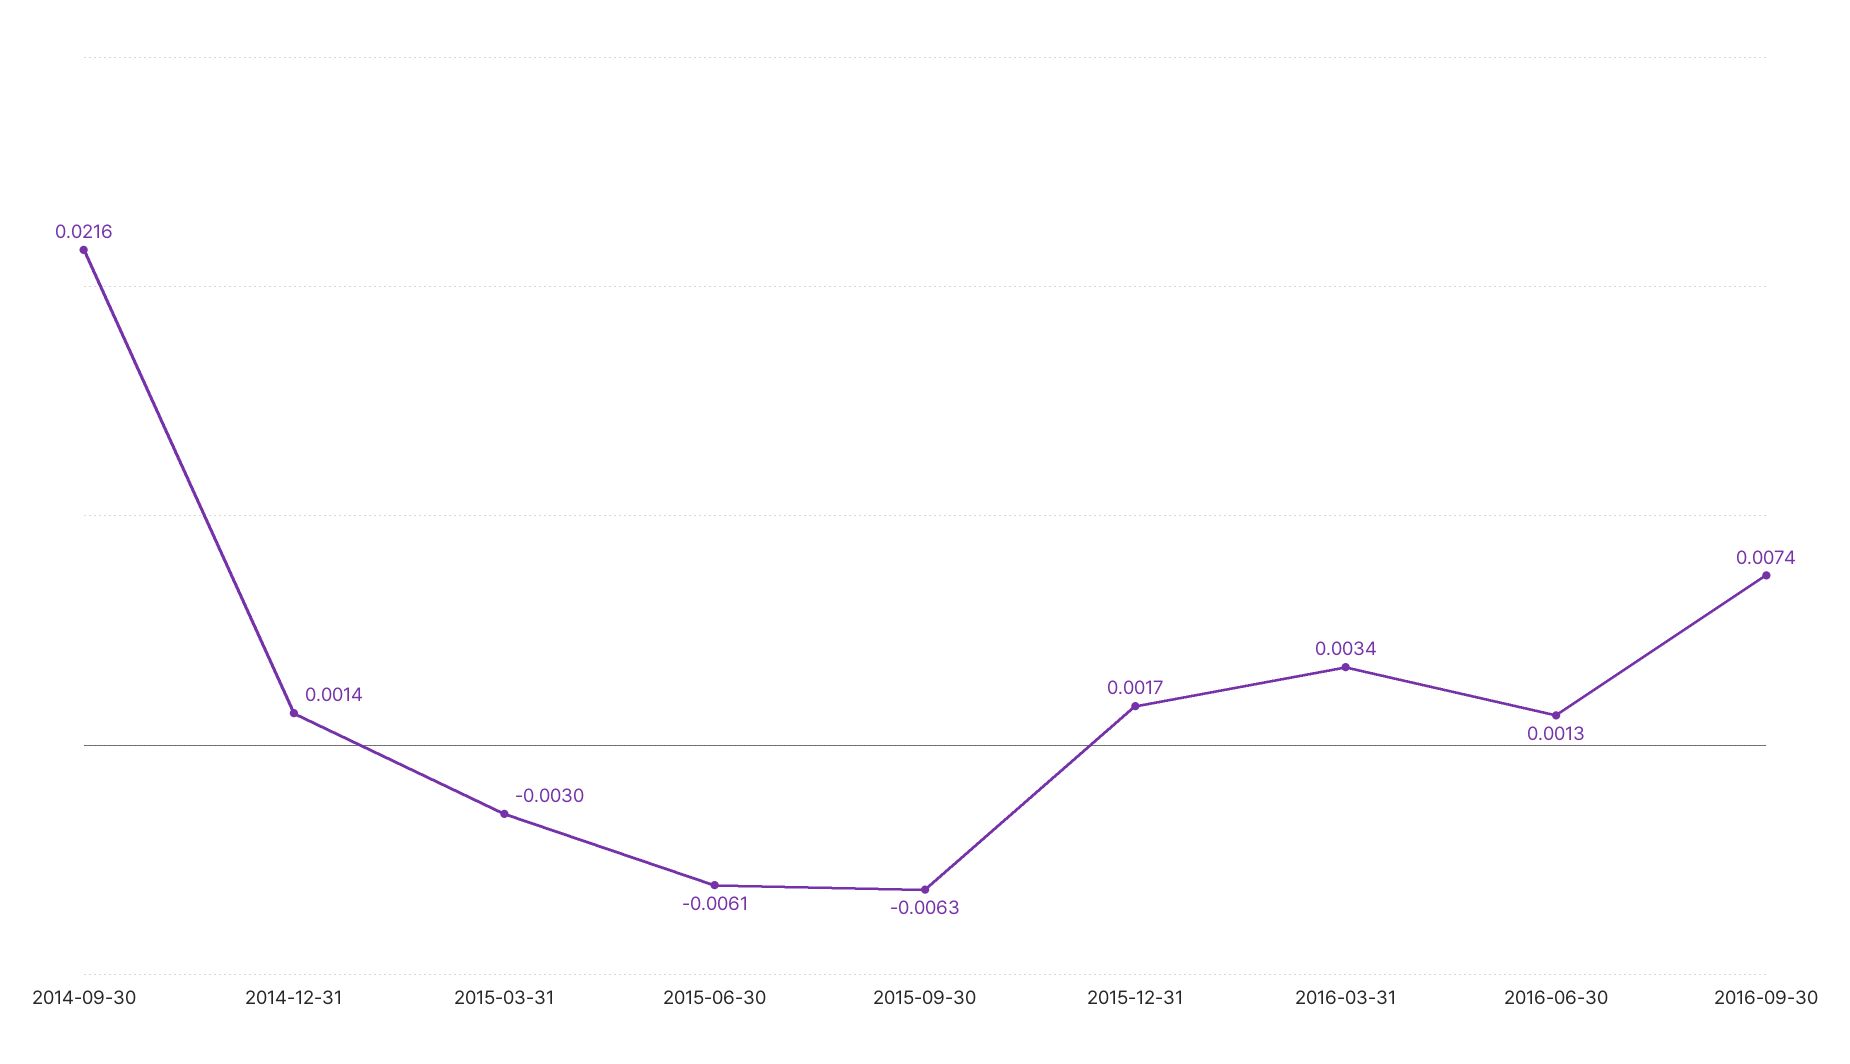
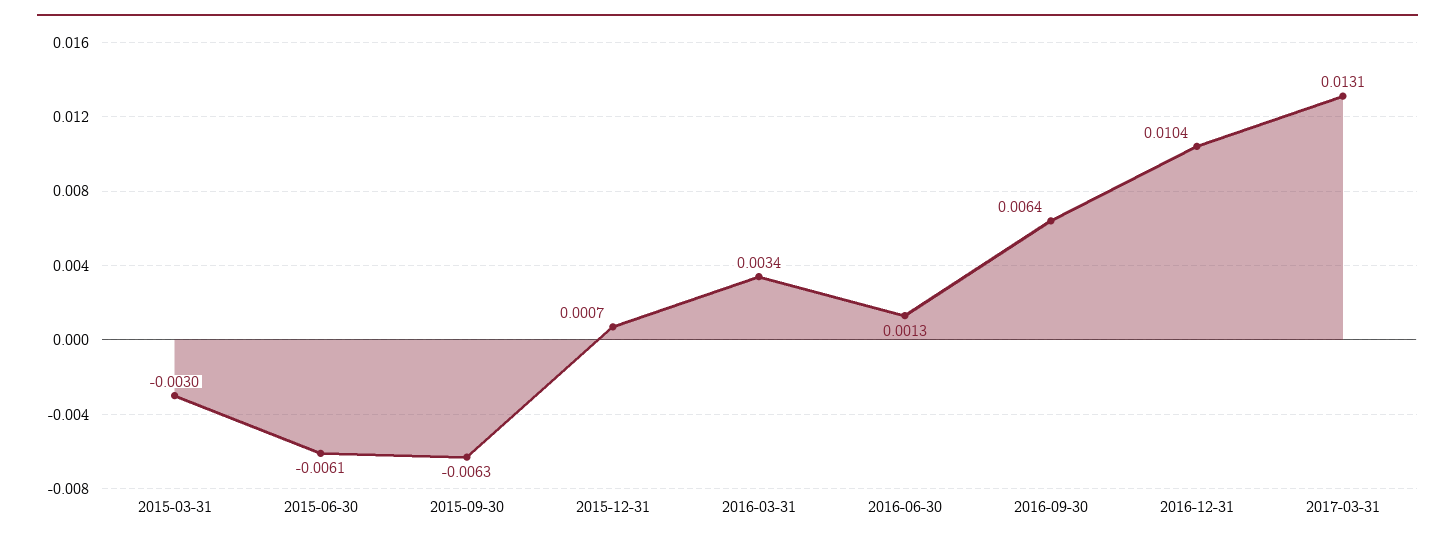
2014-09-30: 0.0216 -> none
2014-12-31: 0.0014 -> none
2015-12-31: 0.0017 -> 0.0007
2016-09-30: 0.0074 -> 0.0064
2016-12-31: none -> 0.0104
2017-03-31: none -> 0.0131

